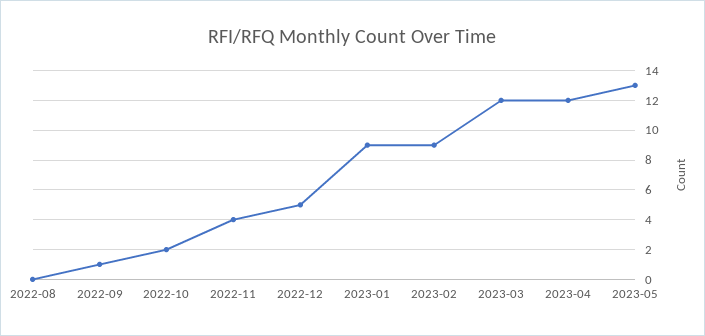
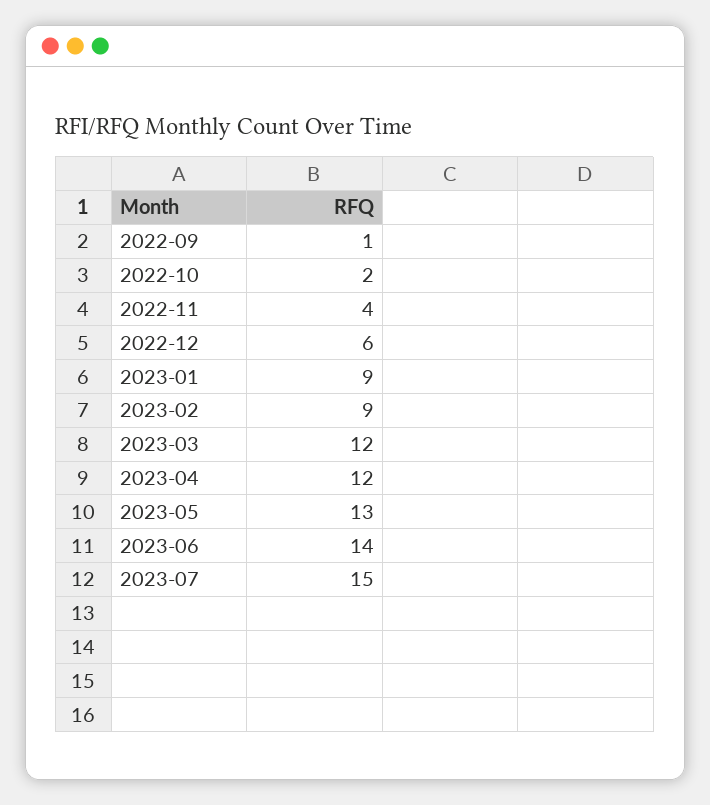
2022-08: 0 -> none
2022-12: 5 -> 6
2023-06: none -> 14
2023-07: none -> 15

